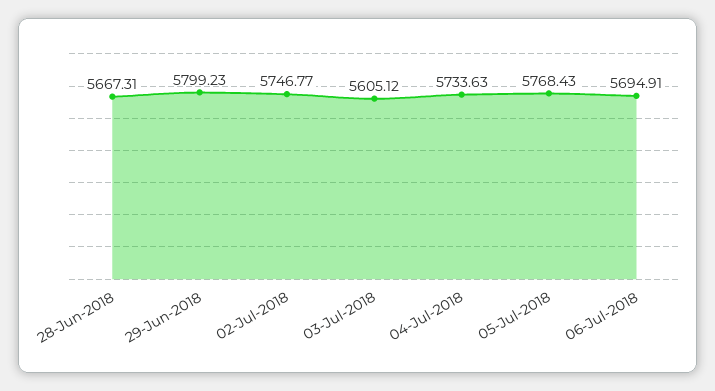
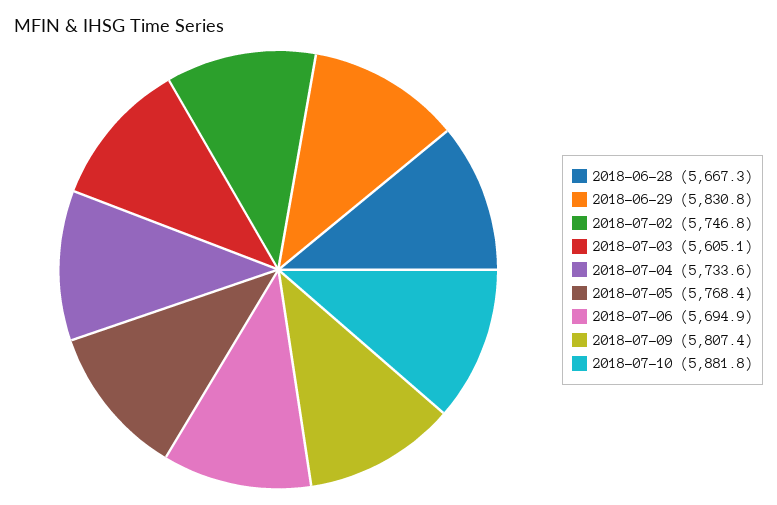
29-Jun-2018: 5799.23 -> 5830.8
2018-07-09: none -> 5807.4
2018-07-10: none -> 5881.8

